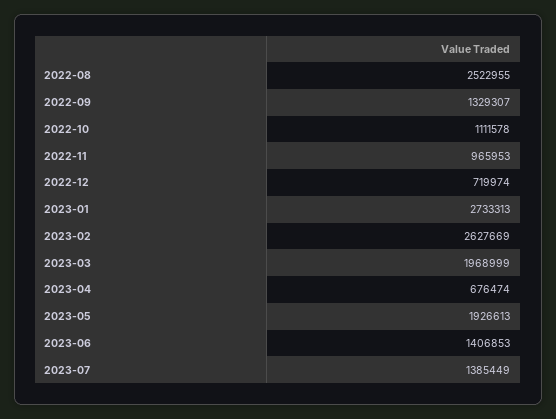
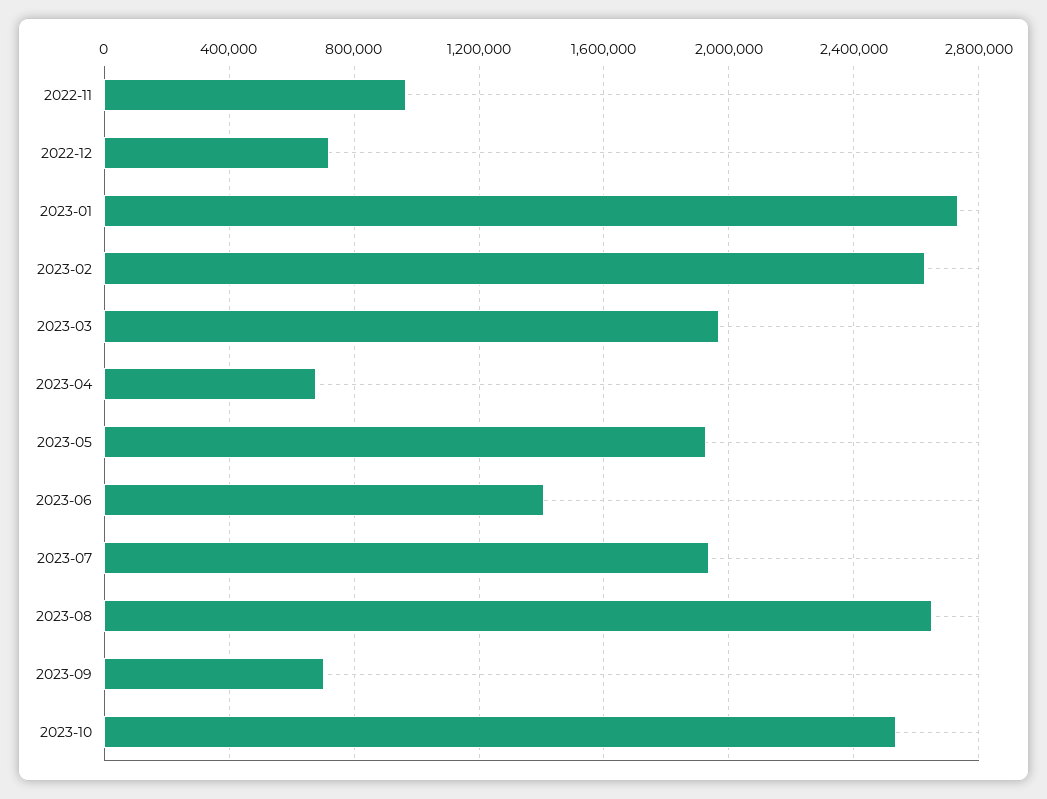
2022-08: 2522955 -> none
2022-09: 1329307 -> none
2022-10: 1111578 -> none
2023-07: 1385449 -> 1950000
2023-08: none -> 2650000
2023-09: none -> 700000
2023-10: none -> 2550000

